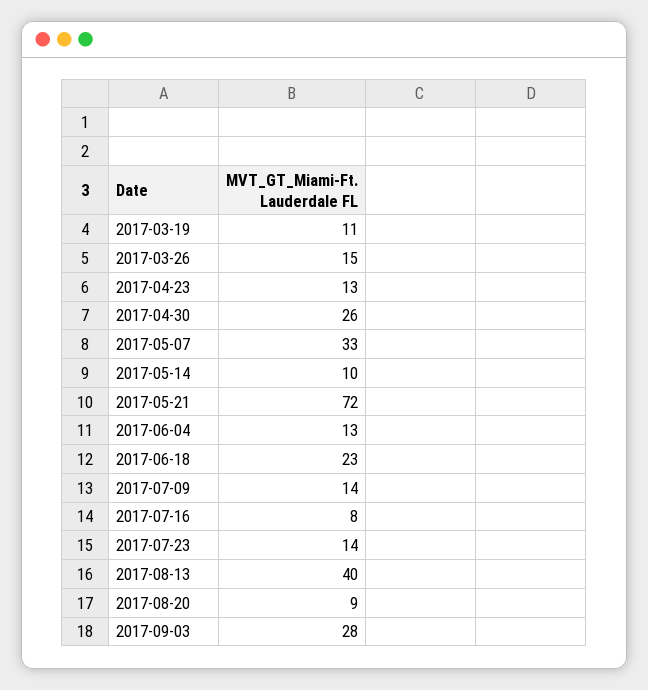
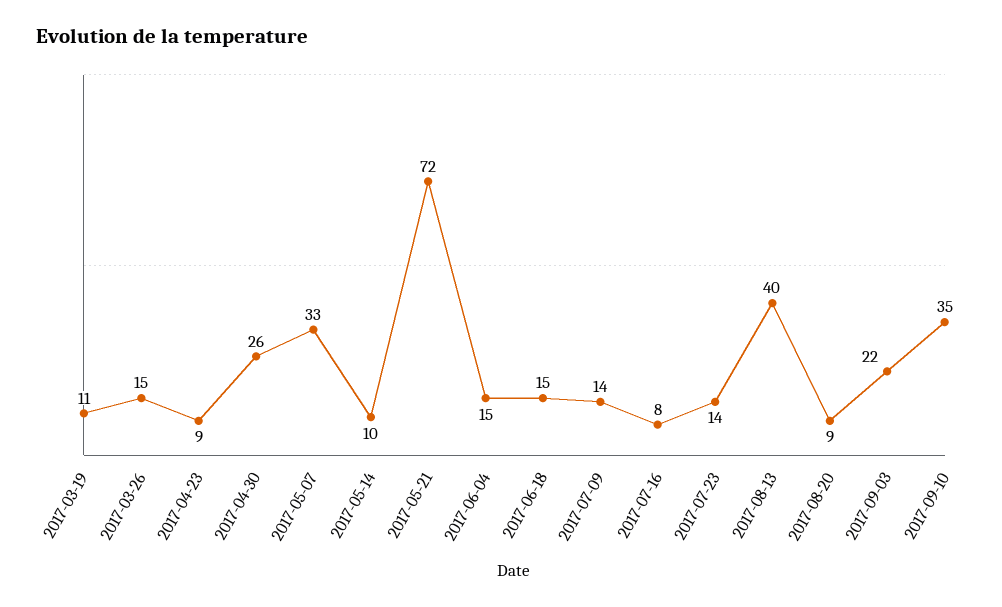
2017-04-23: 13 -> 9
2017-06-04: 13 -> 15
2017-06-18: 23 -> 15
2017-09-03: 28 -> 22
2017-09-10: none -> 35

